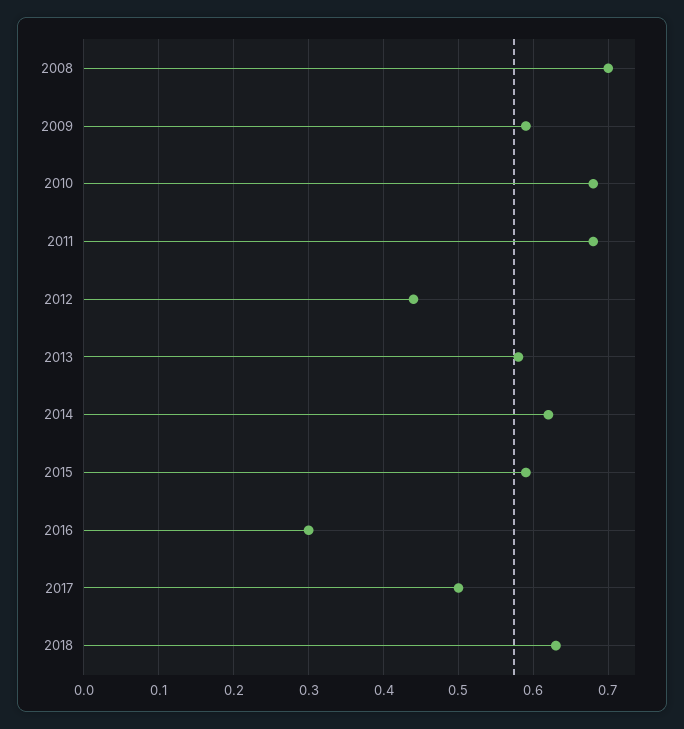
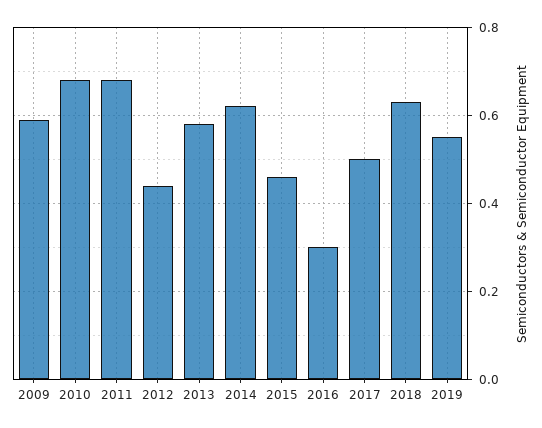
2008: 0.7 -> none
2015: 0.59 -> 0.45
2019: none -> 0.55

